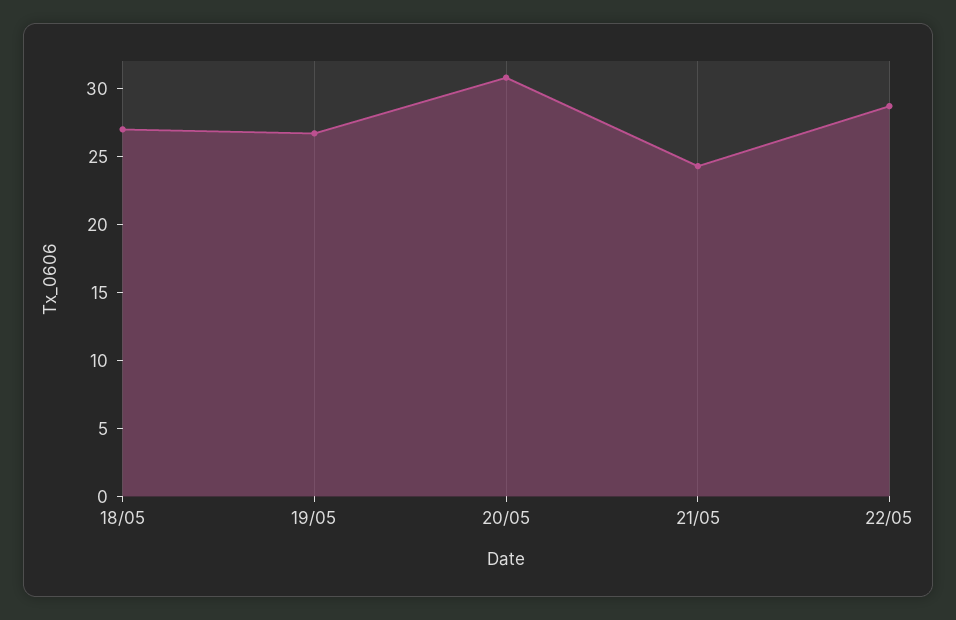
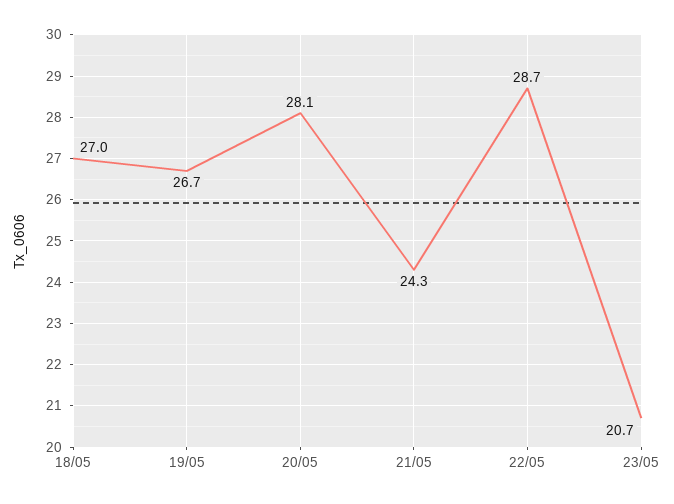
20/05: 31 -> 28.1
23/05: none -> 20.7

